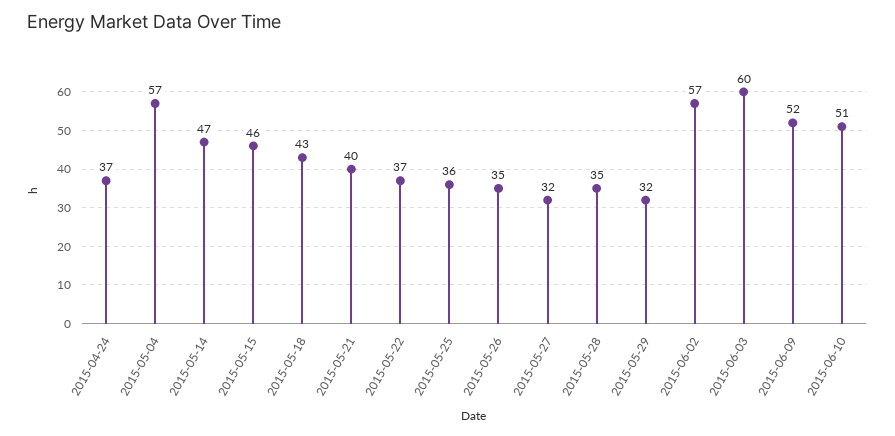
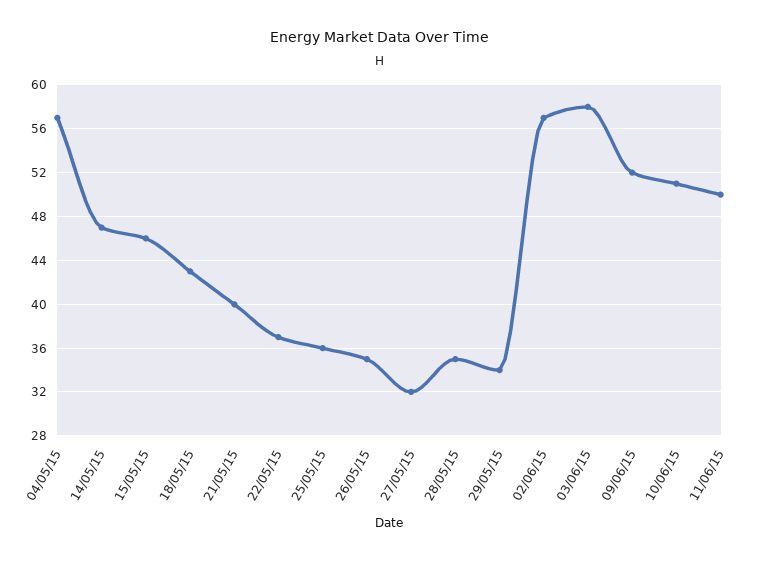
2015-04-24: 37 -> none
2015-05-29: 32 -> 34
2015-06-03: 60 -> 58
11/06/15: none -> 50

